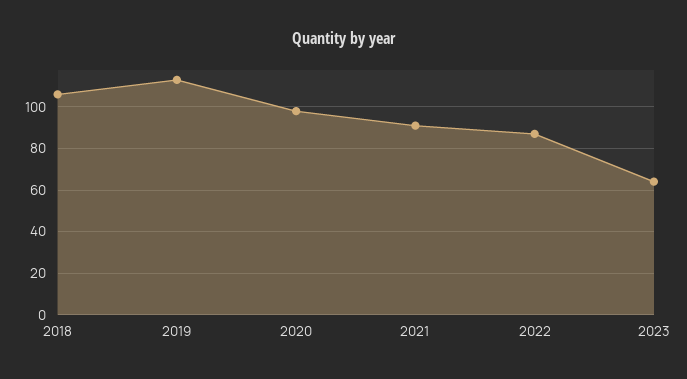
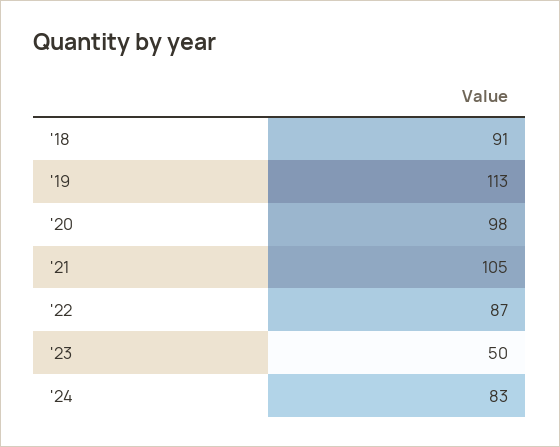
2018: 105 -> 91
2021: 90 -> 105
2023: 65 -> 50
'24: none -> 83

